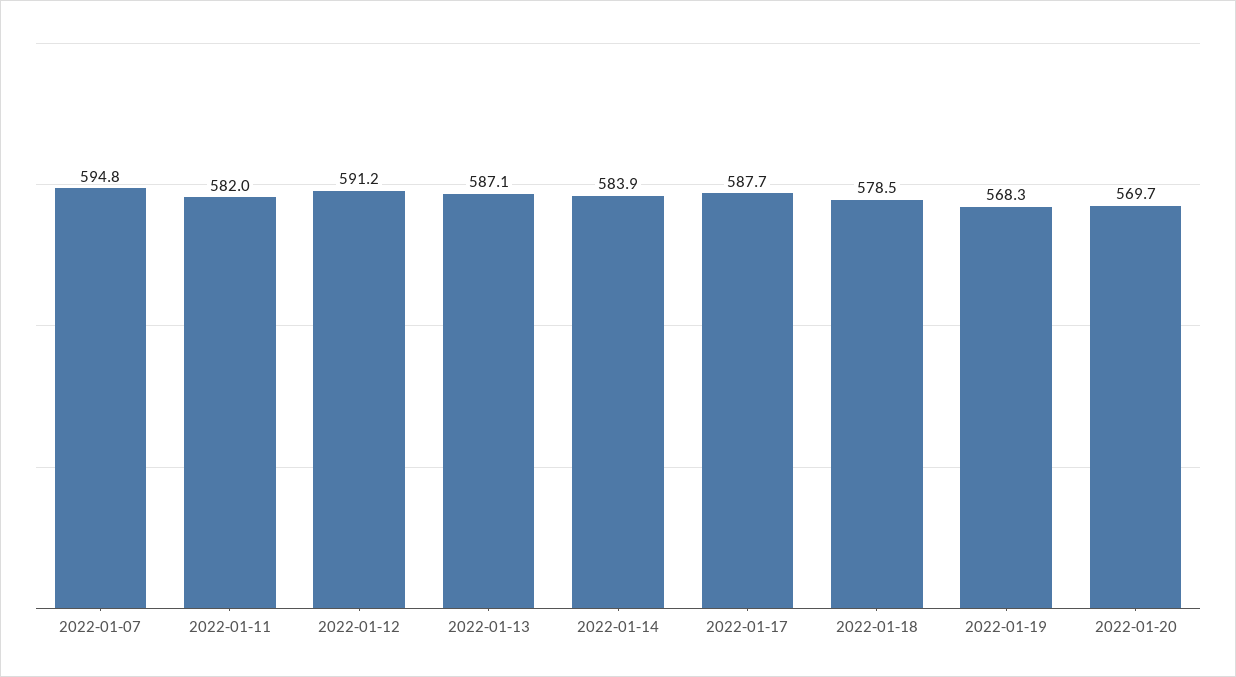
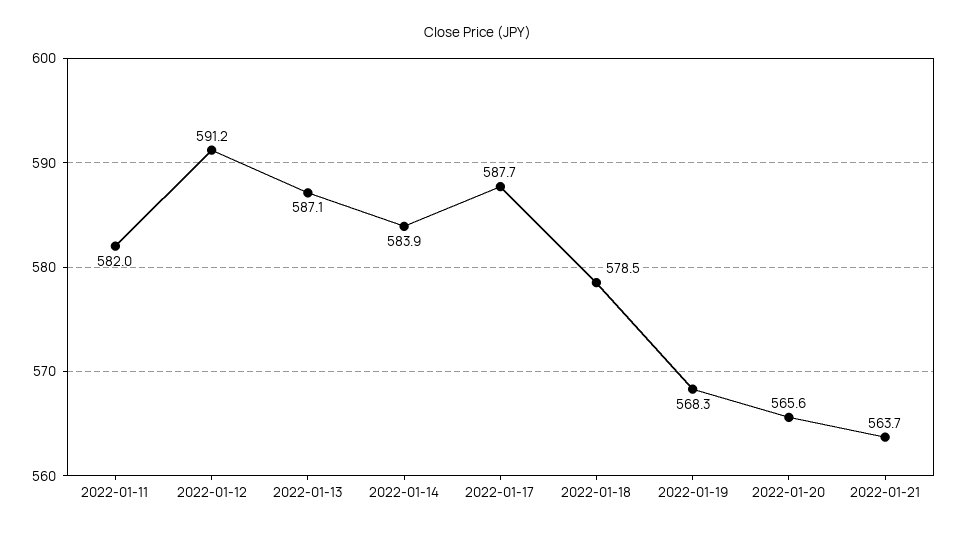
2022-01-07: 594.8 -> none
2022-01-20: 569.7 -> 565.6
2022-01-21: none -> 563.7

